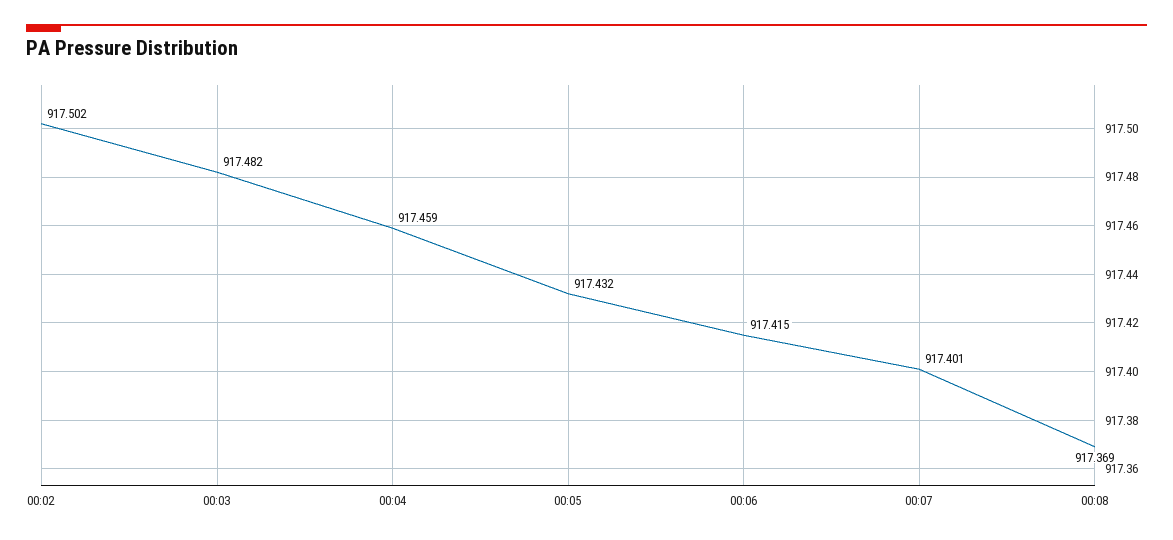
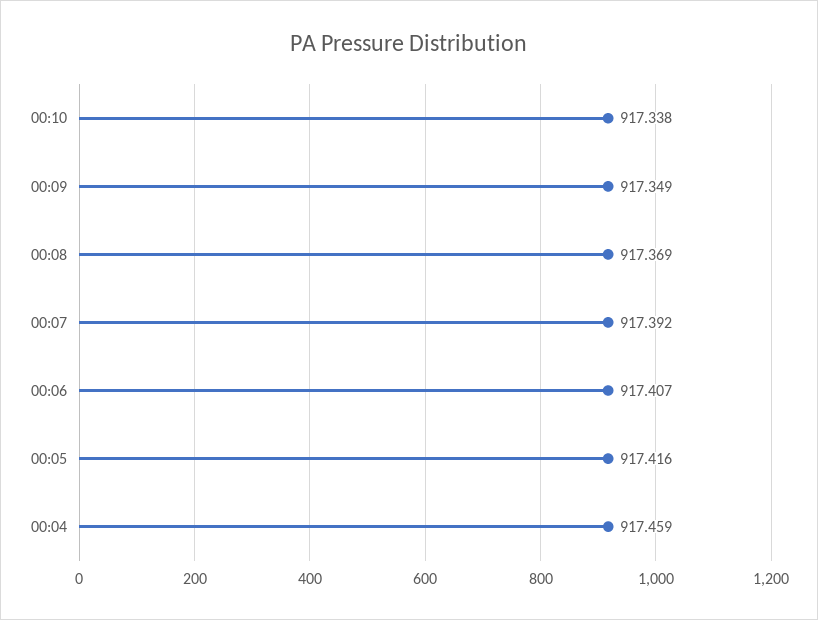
00:02: 917.502 -> none
00:03: 917.482 -> none
00:05: 917.432 -> 917.416
00:06: 917.415 -> 917.407
00:07: 917.401 -> 917.392
00:10: none -> 917.338
00:09: none -> 917.349

